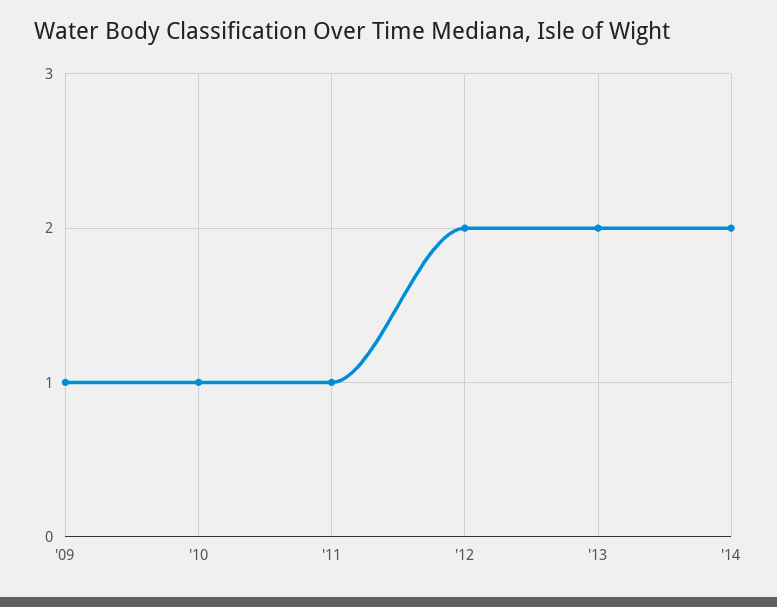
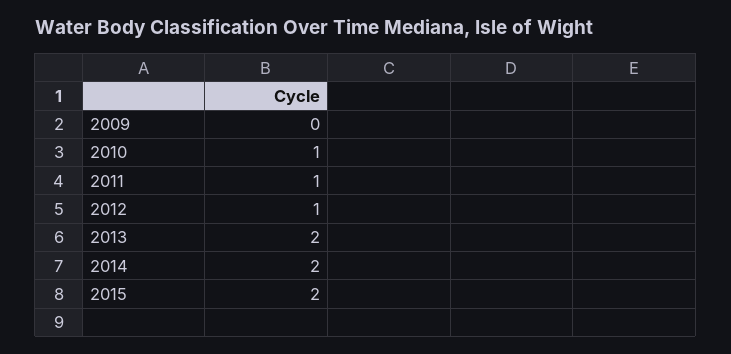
'09: 1 -> 0
'12: 2 -> 1
2015: none -> 2

